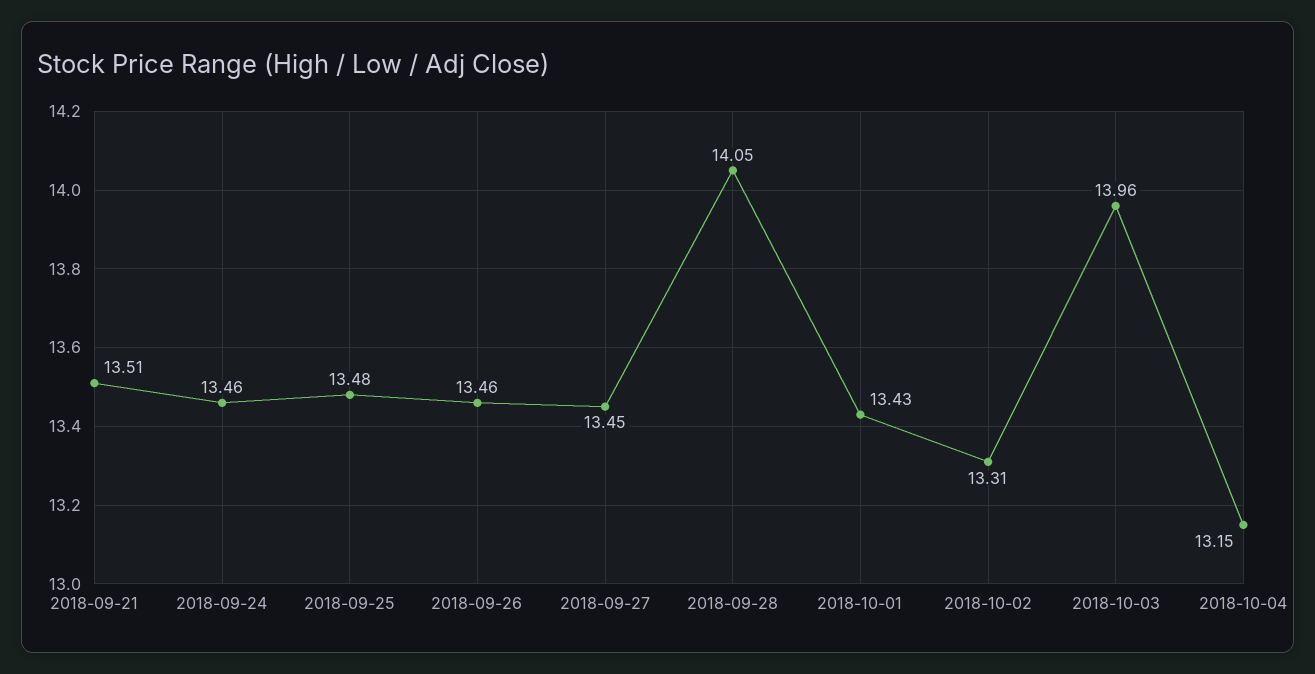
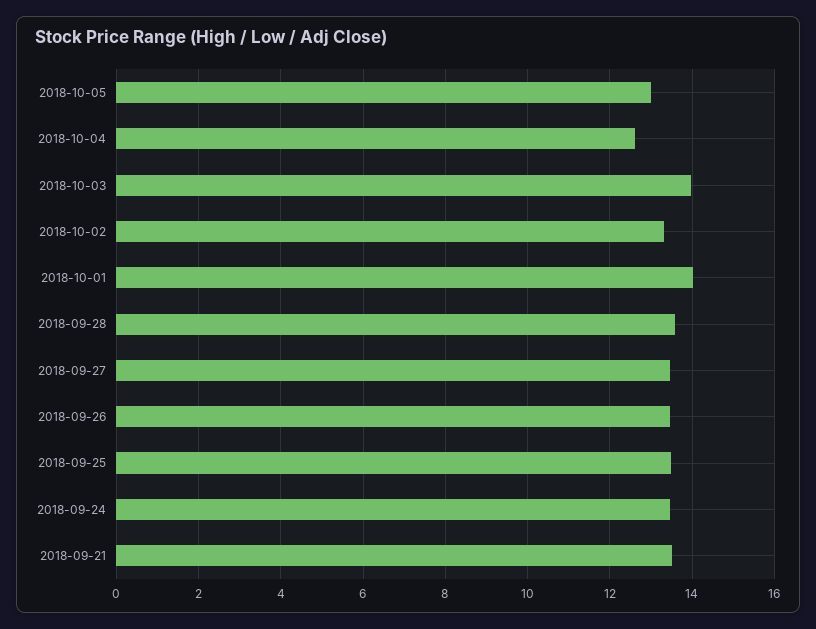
2018-09-28: 14.05 -> 13.6
2018-10-01: 13.43 -> 14
2018-10-04: 13.15 -> 12.6
2018-10-05: none -> 13

